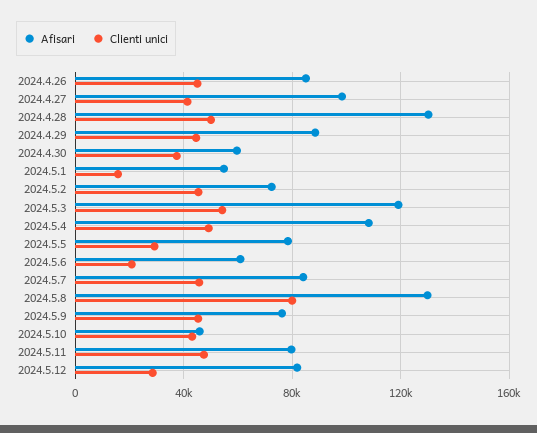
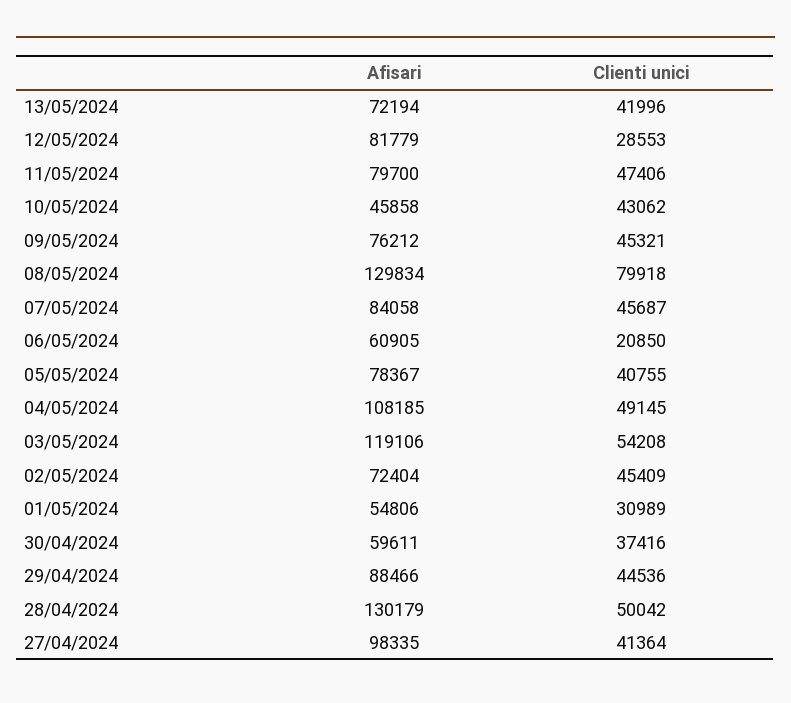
Afisari, 2024.4.26: 85000 -> none
Clienti unici, 2024.4.26: 45000 -> none
Clienti unici, 2024.5.1: 15000 -> 30989
Clienti unici, 2024.5.5: 30000 -> 40755
Afisari, 13/05/2024: none -> 72194
Clienti unici, 13/05/2024: none -> 41996

